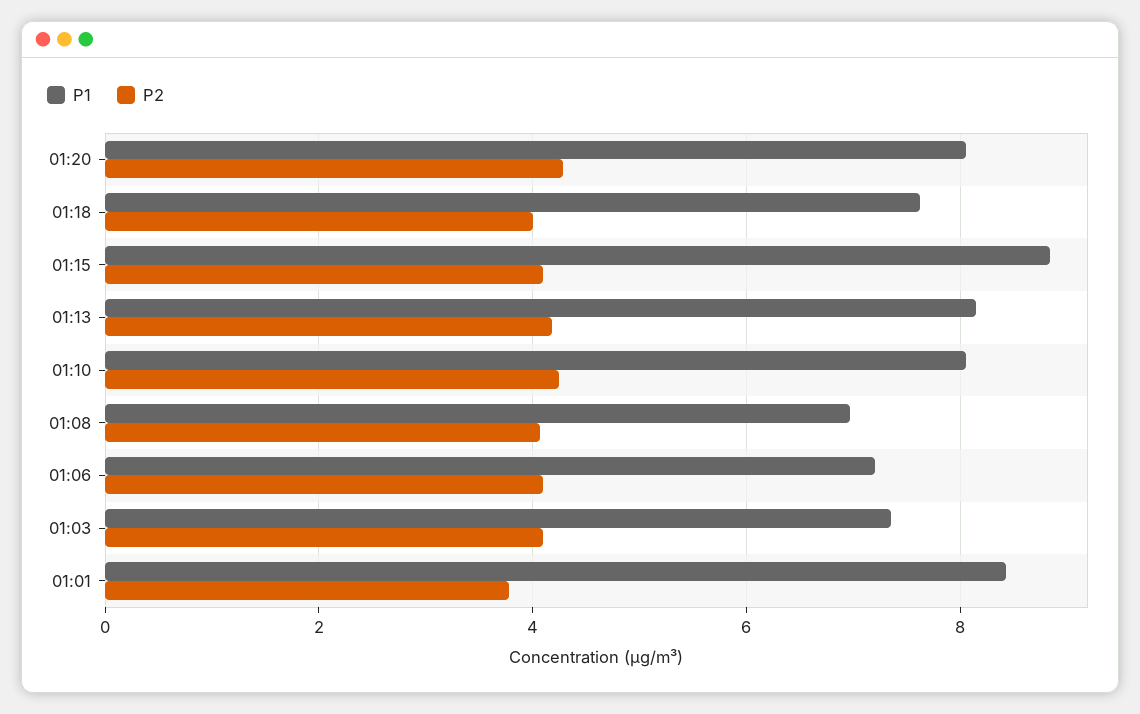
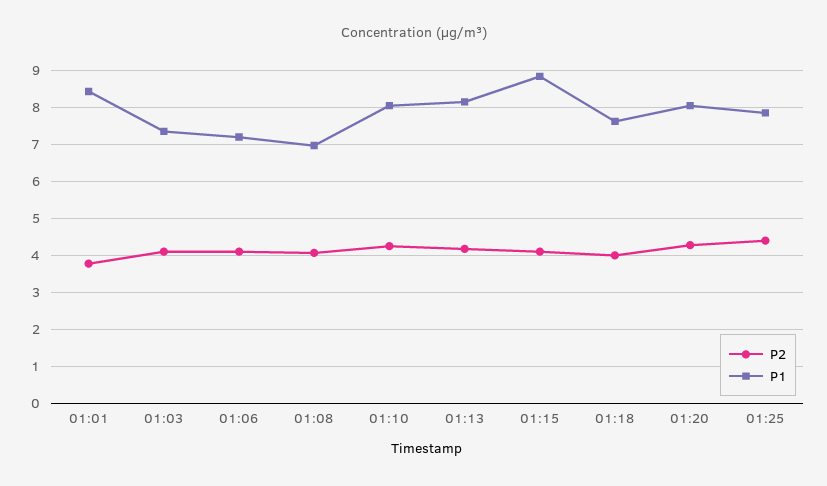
P2, 01:25: none -> 4.4
P1, 01:25: none -> 7.8

